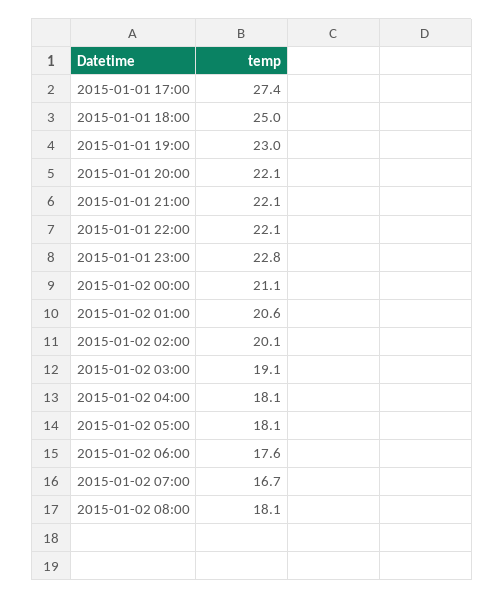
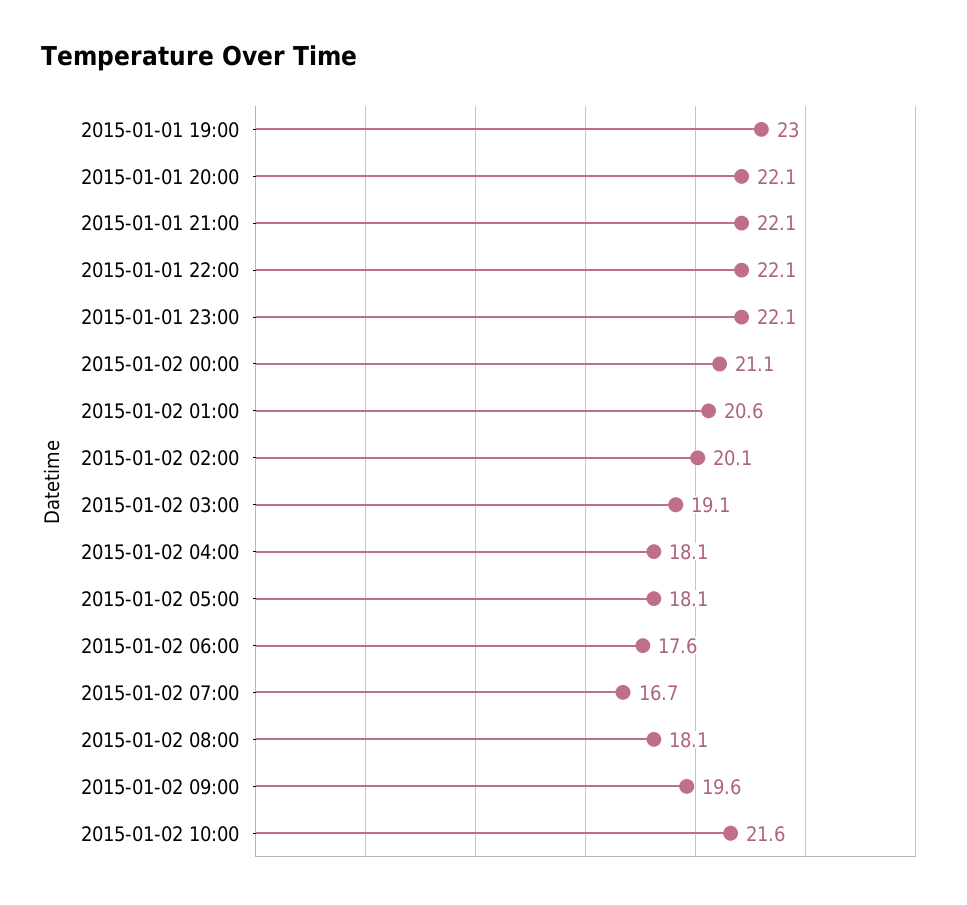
2015-01-01 17:00: 27.4 -> none
2015-01-01 18:00: 25 -> none
2015-01-01 23:00: 22.8 -> 22.1
2015-01-02 09:00: none -> 19.6
2015-01-02 10:00: none -> 21.6

